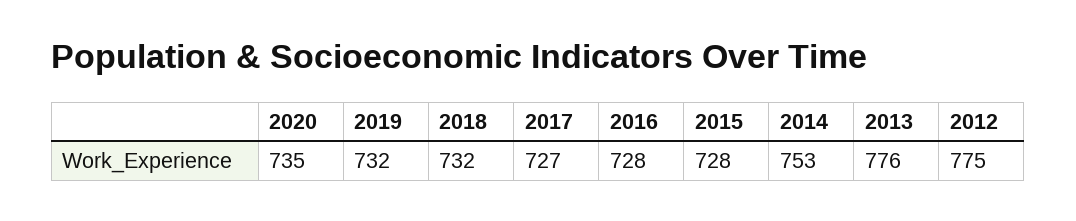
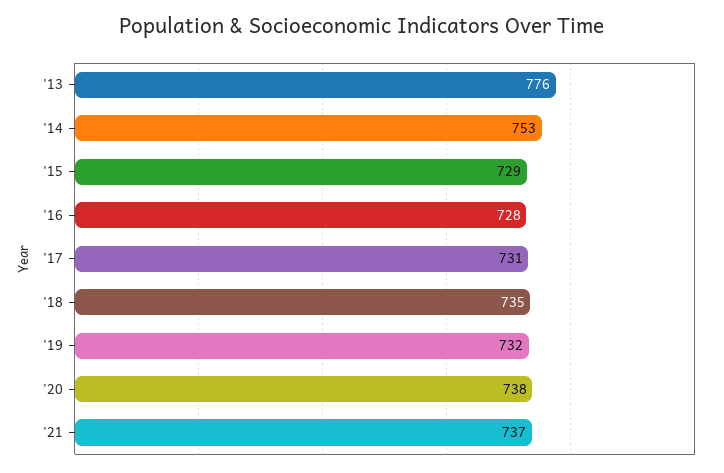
2020: 735 -> 738
2018: 732 -> 735
2017: 727 -> 731
2015: 728 -> 729
2012: 775 -> none
'21: none -> 737

